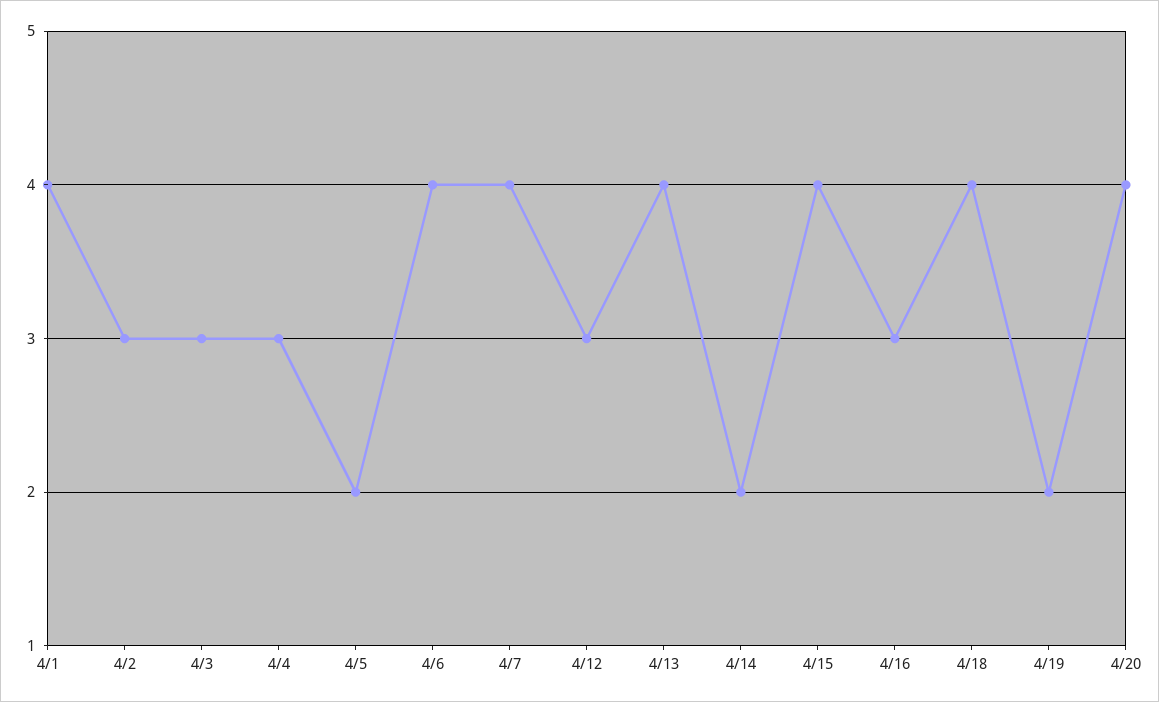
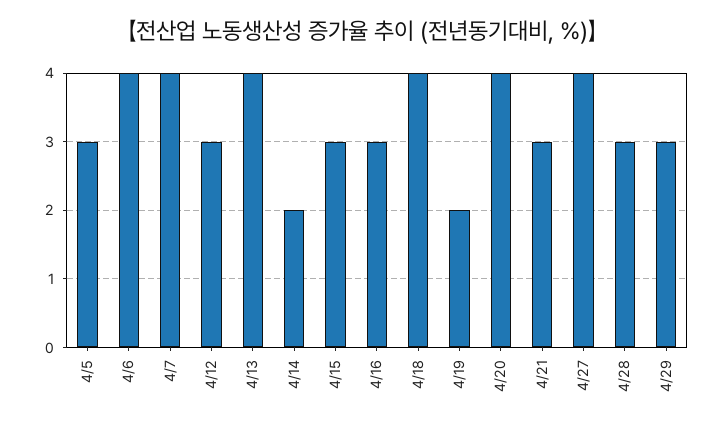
4/1: 4 -> none
4/2: 3 -> none
4/3: 3 -> none
4/4: 3 -> none
4/5: 2 -> 3
4/15: 4 -> 3
4/21: none -> 3
4/27: none -> 4
4/28: none -> 3
4/29: none -> 3

